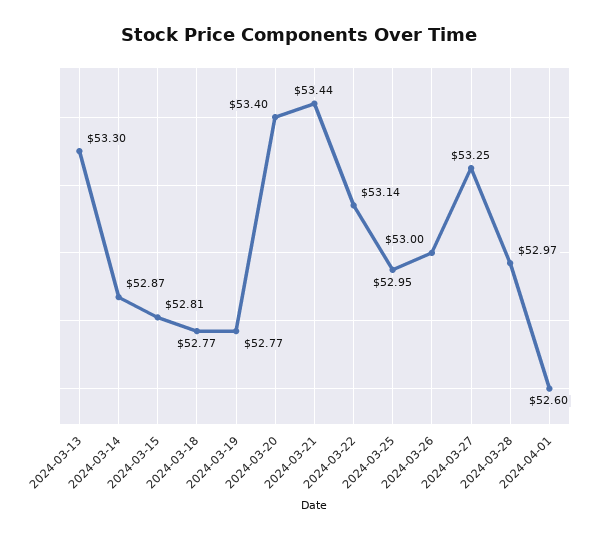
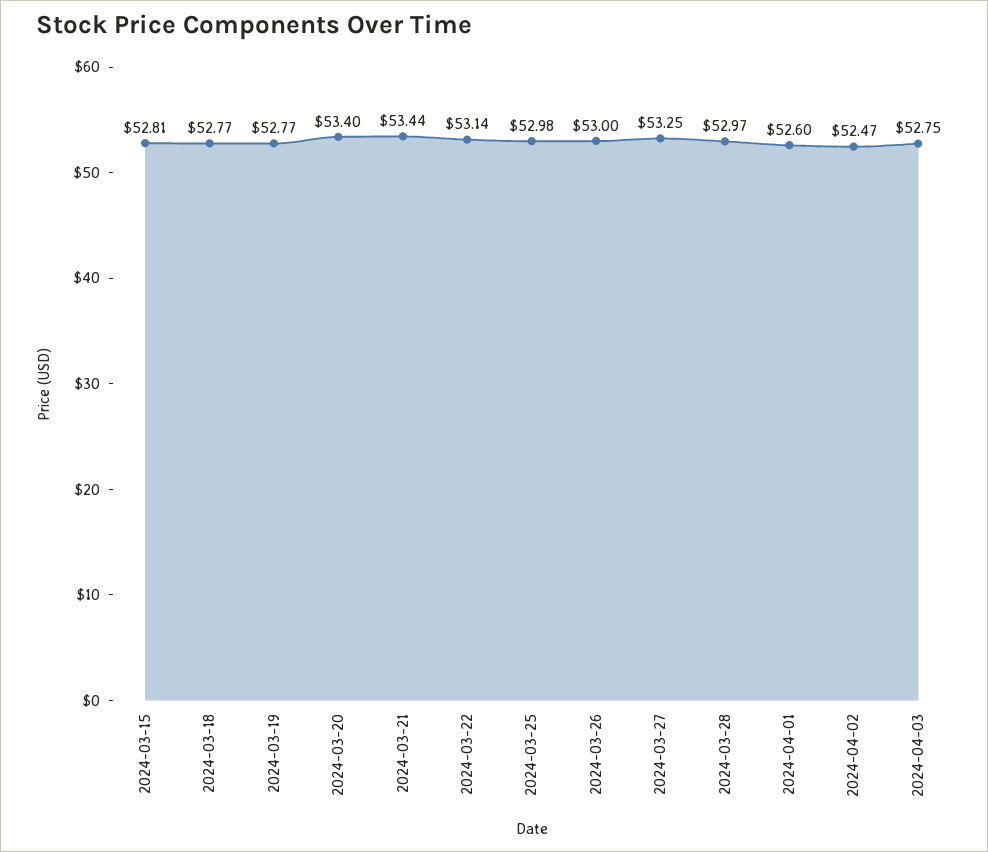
2024-03-13: 53.3 -> none
2024-03-14: 52.87 -> none
2024-03-25: 52.95 -> 52.98
2024-04-02: none -> 52.47
2024-04-03: none -> 52.75

